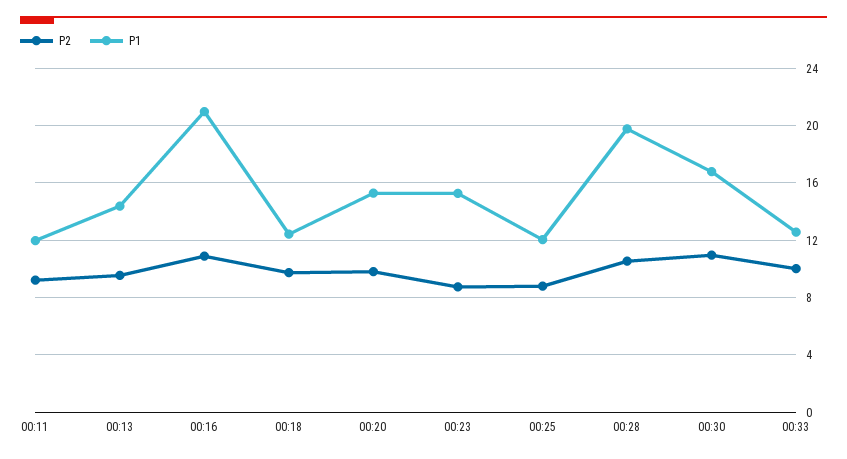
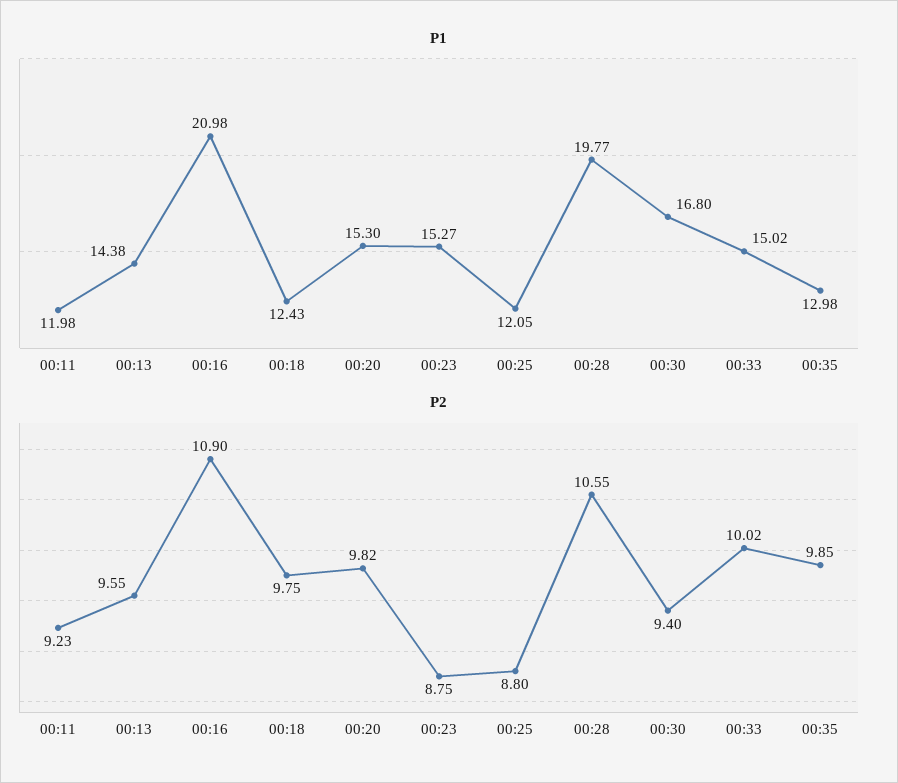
P2, 00:30: 11 -> 9.4
P1, 00:33: 12.5 -> 15.02
P1, 00:35: none -> 12.98
P2, 00:35: none -> 9.85

